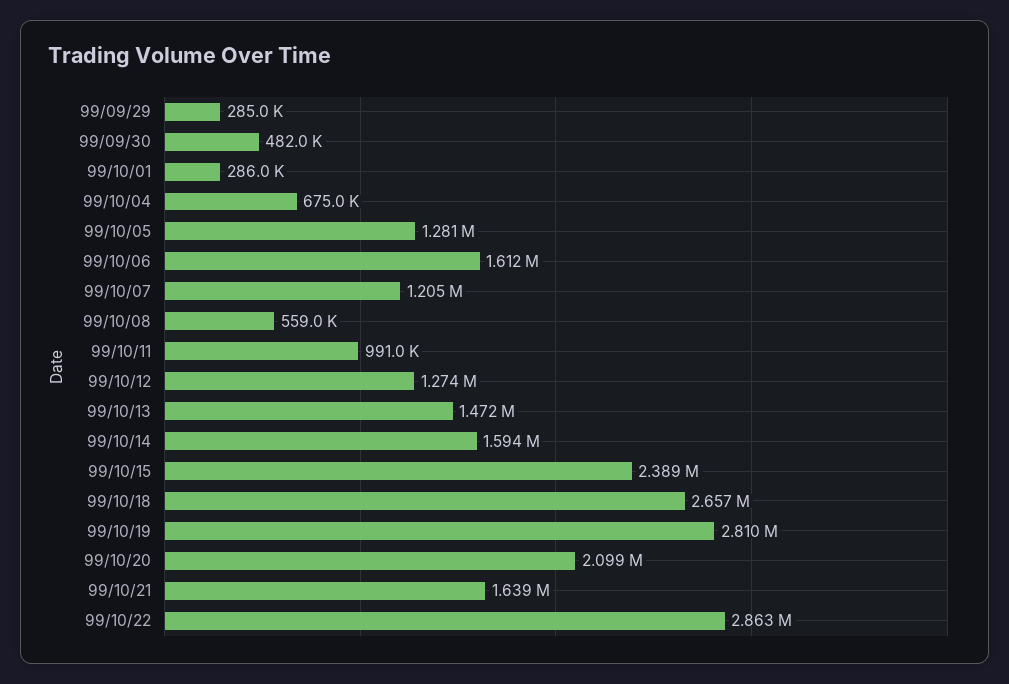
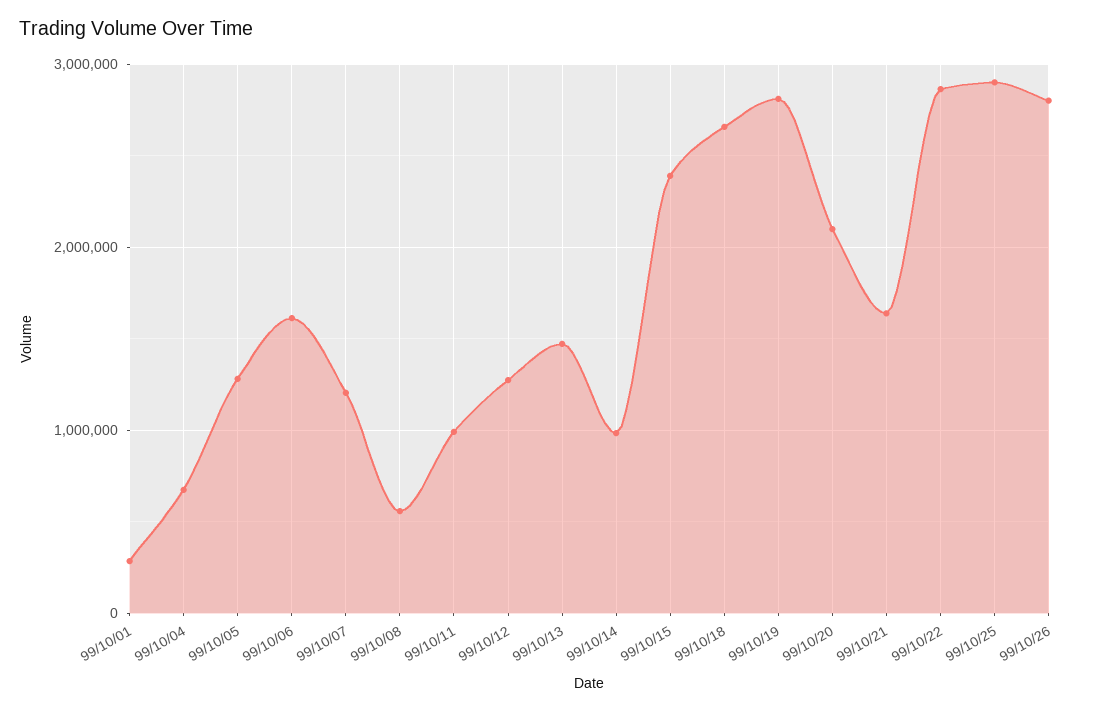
99/09/29: 285000 -> none
99/09/30: 482000 -> none
99/10/14: 1594000 -> 1000000
99/10/25: none -> 2900000
99/10/26: none -> 2800000

